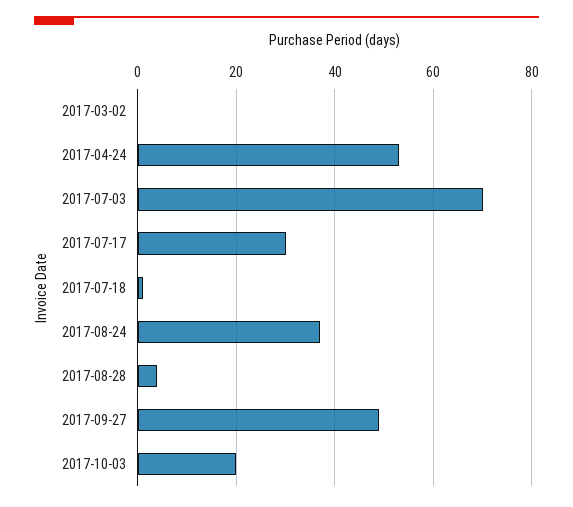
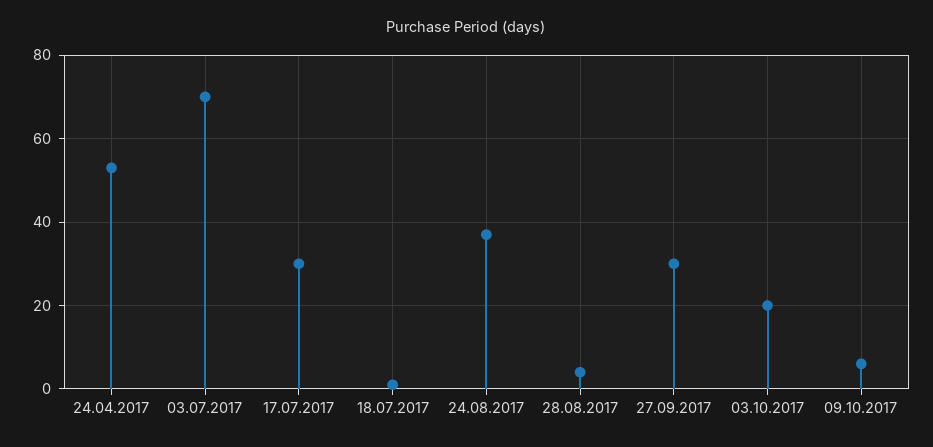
2017-03-02: 0 -> none
2017-09-27: 50 -> 30
09.10.2017: none -> 5

